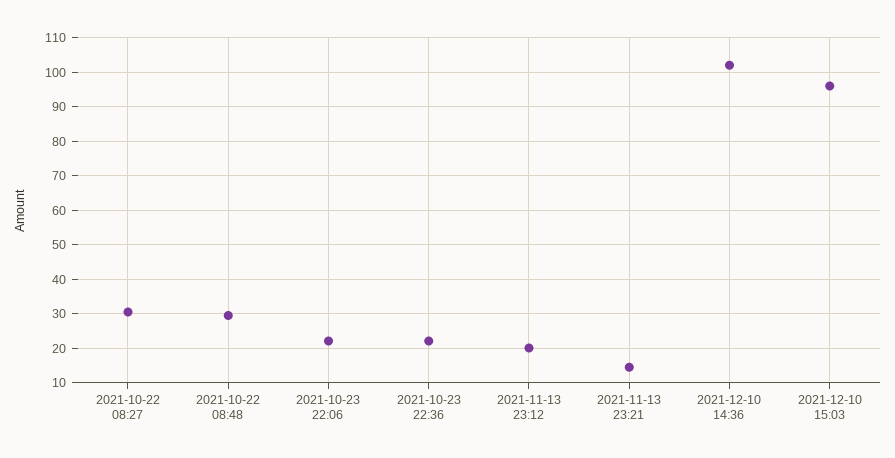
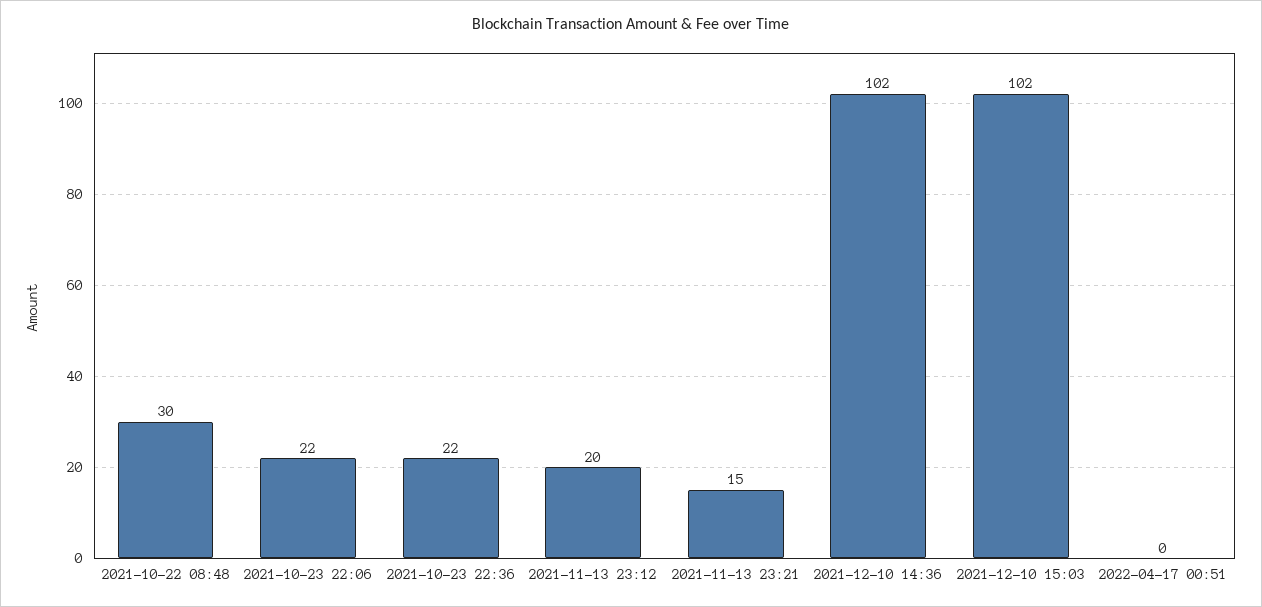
2021-10-22 08:27: 30 -> none
2021-12-10 15:03: 96 -> 102
2022-04-17 00:51: none -> 0

